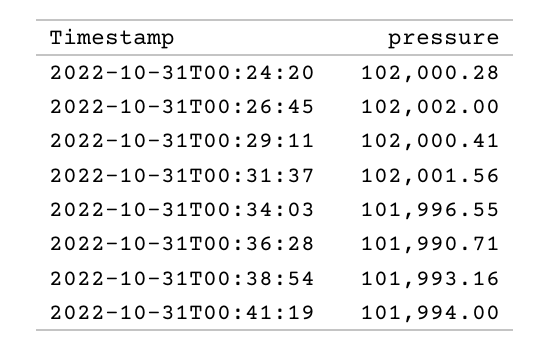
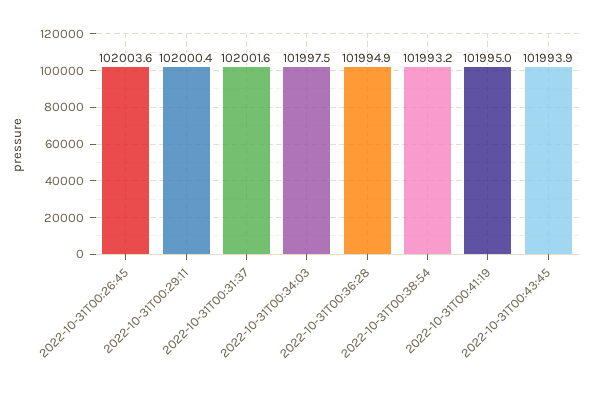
2022-10-31T00:24:20: 102000.28 -> none
2022-10-31T00:26:45: 102002 -> 102003.6
2022-10-31T00:34:03: 101996.55 -> 101997.5
2022-10-31T00:36:28: 101990.71 -> 101994.9
2022-10-31T00:41:19: 101994 -> 101995
2022-10-31T00:43:45: none -> 101993.9

